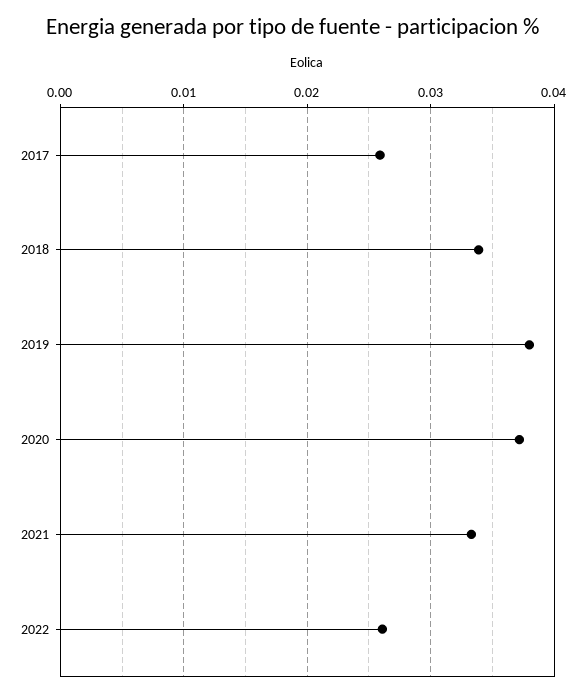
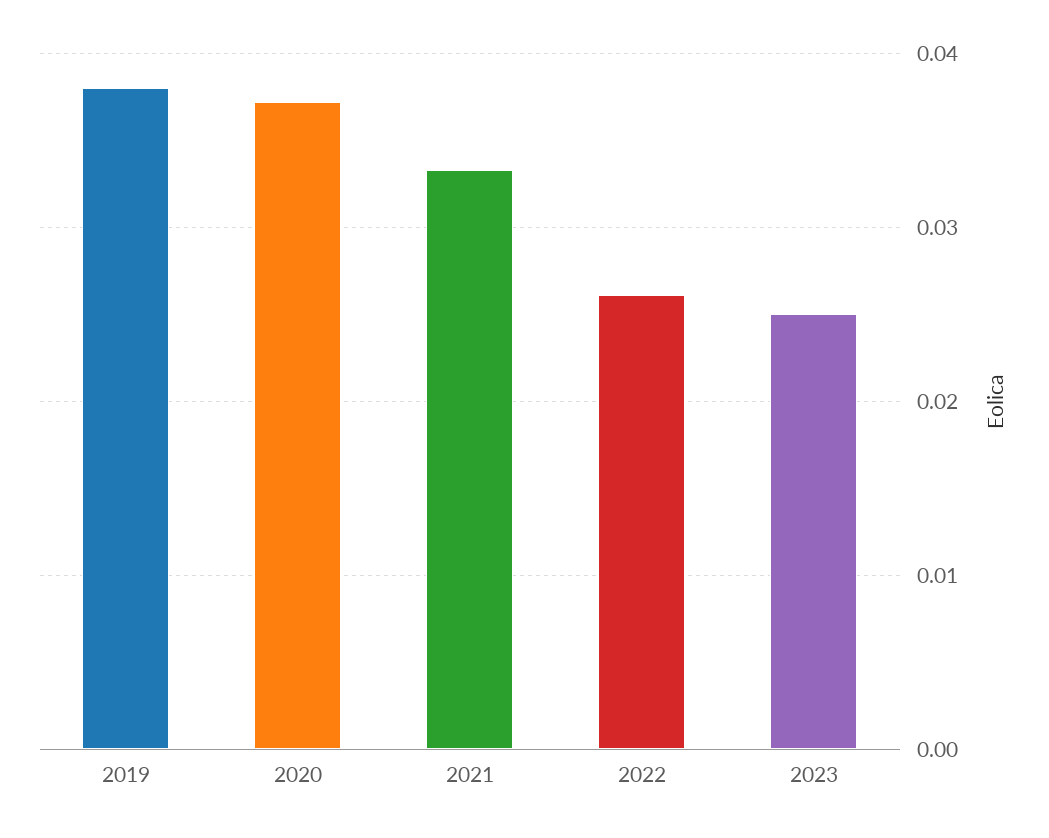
2017: 0.026 -> none
2018: 0.034 -> none
2023: none -> 0.025

